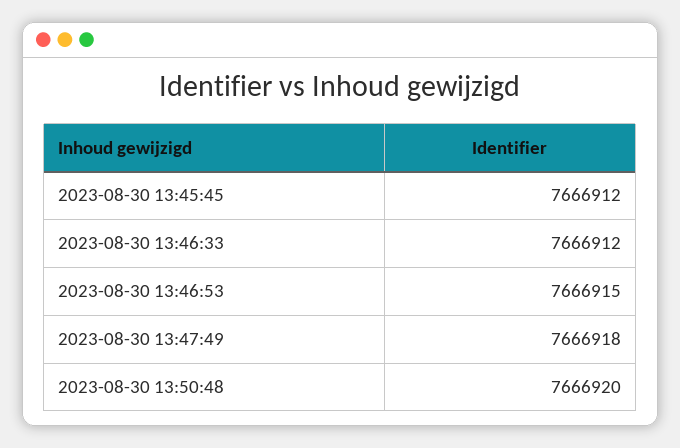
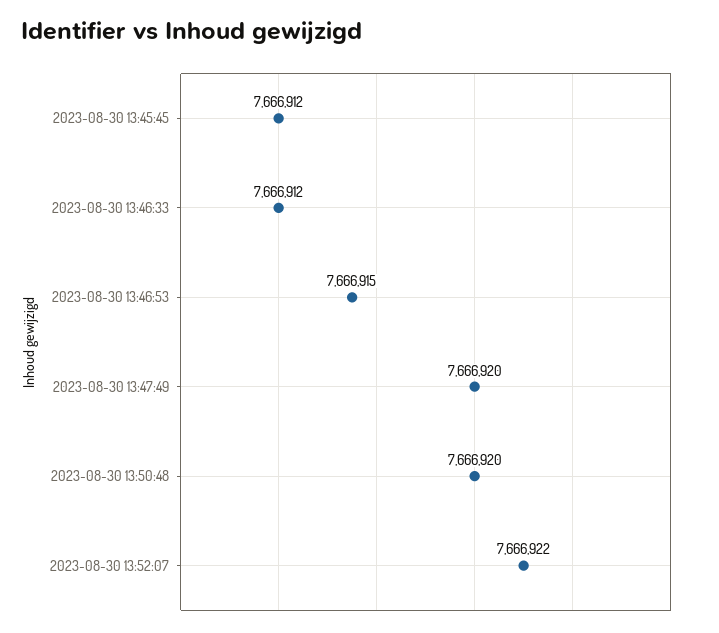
2023-08-30 13:47:49: 7666918 -> 7666920
2023-08-30 13:52:07: none -> 7666922

